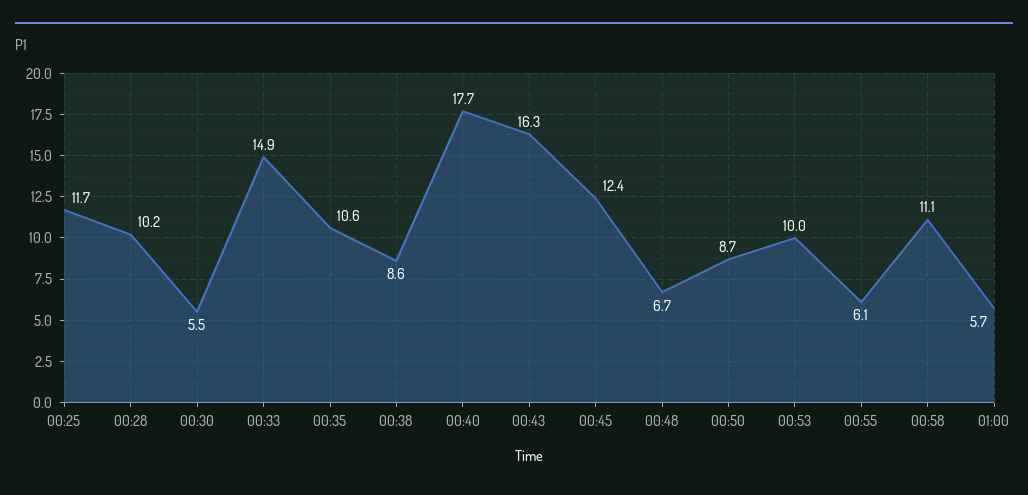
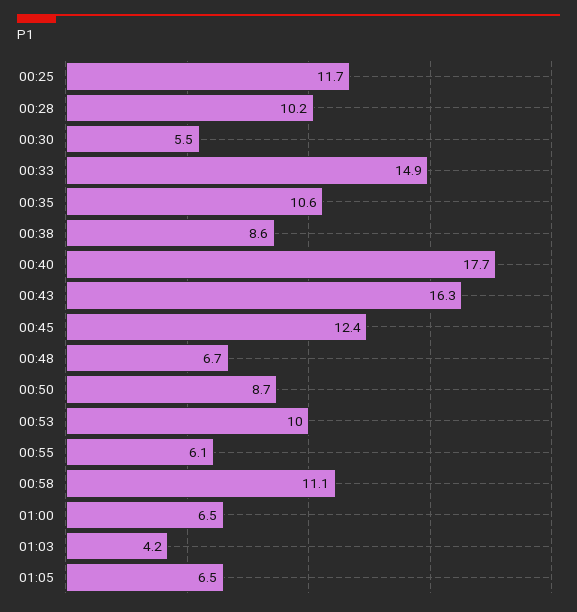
01:00: 5.7 -> 6.5
01:03: none -> 4.2
01:05: none -> 6.5

